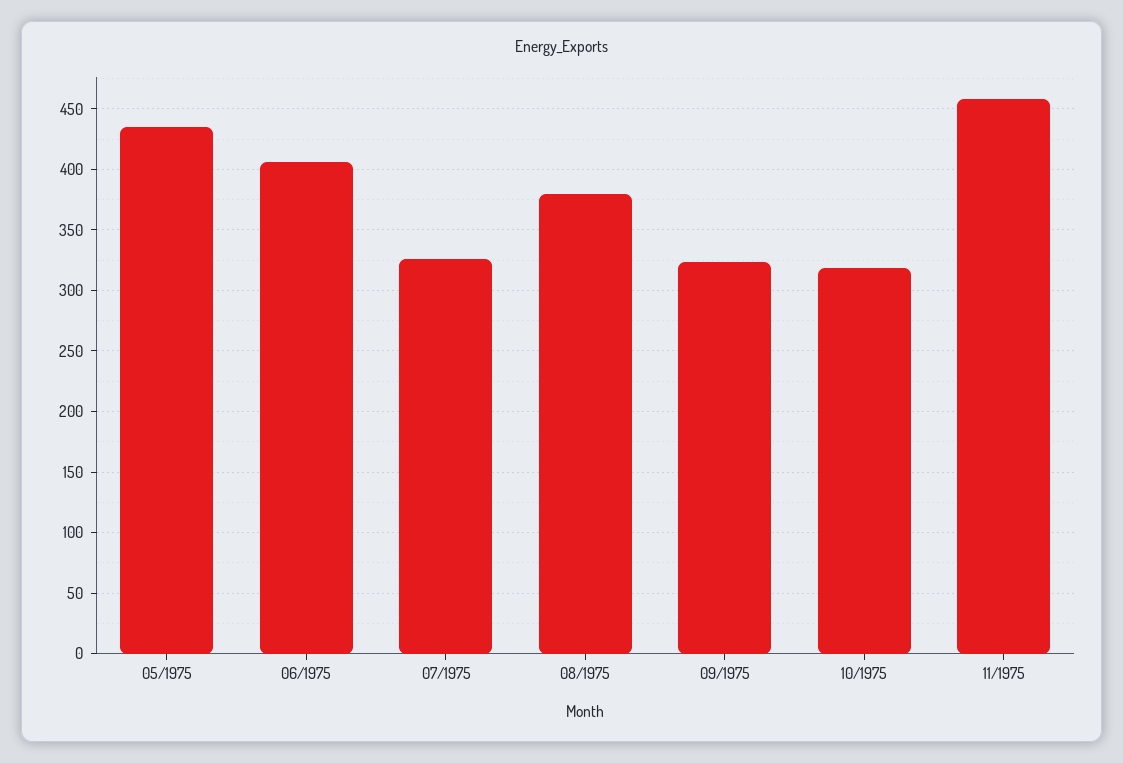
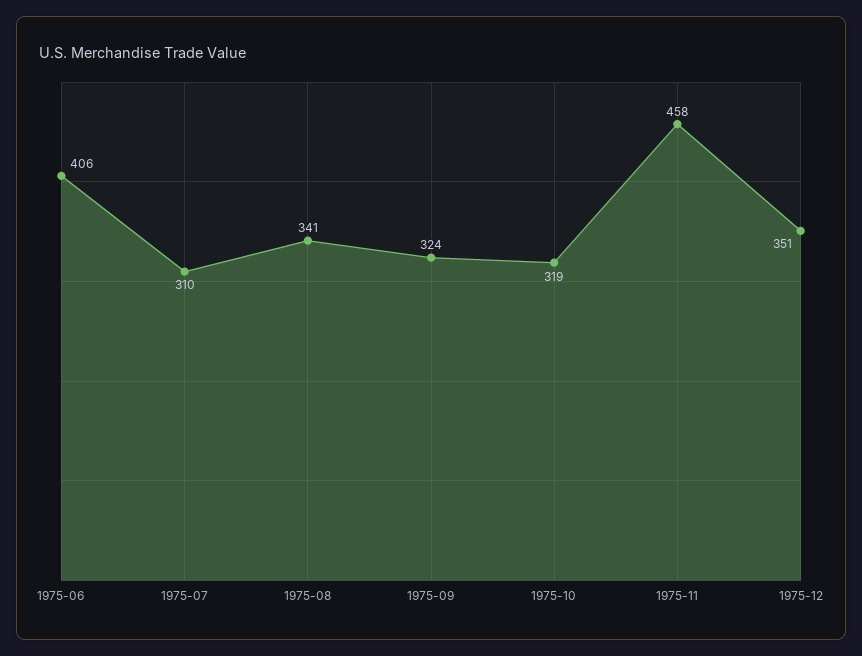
05/1975: 435 -> none
07/1975: 325 -> 310
08/1975: 380 -> 341
1975-12: none -> 351

